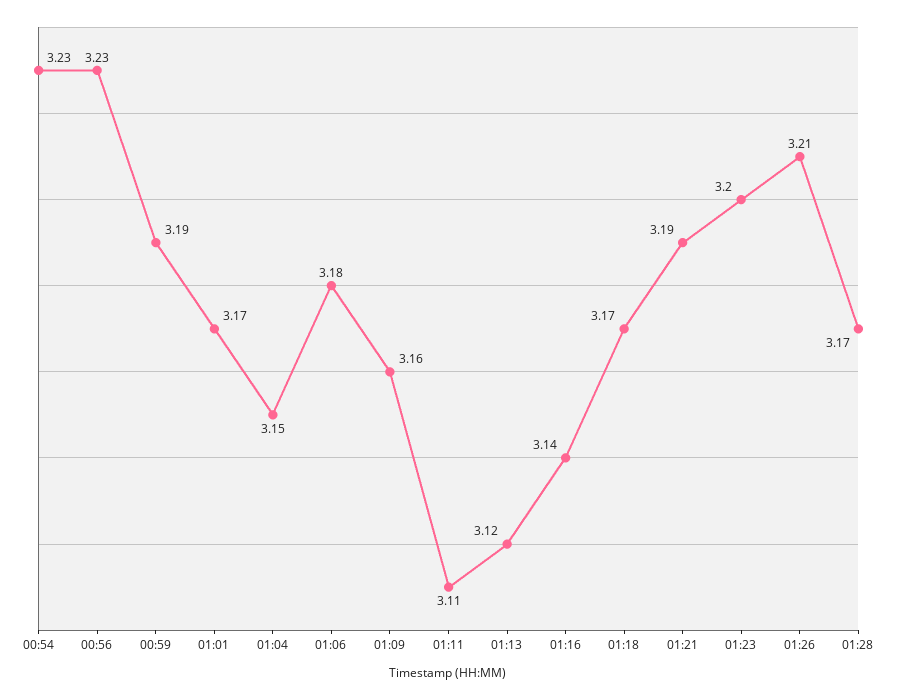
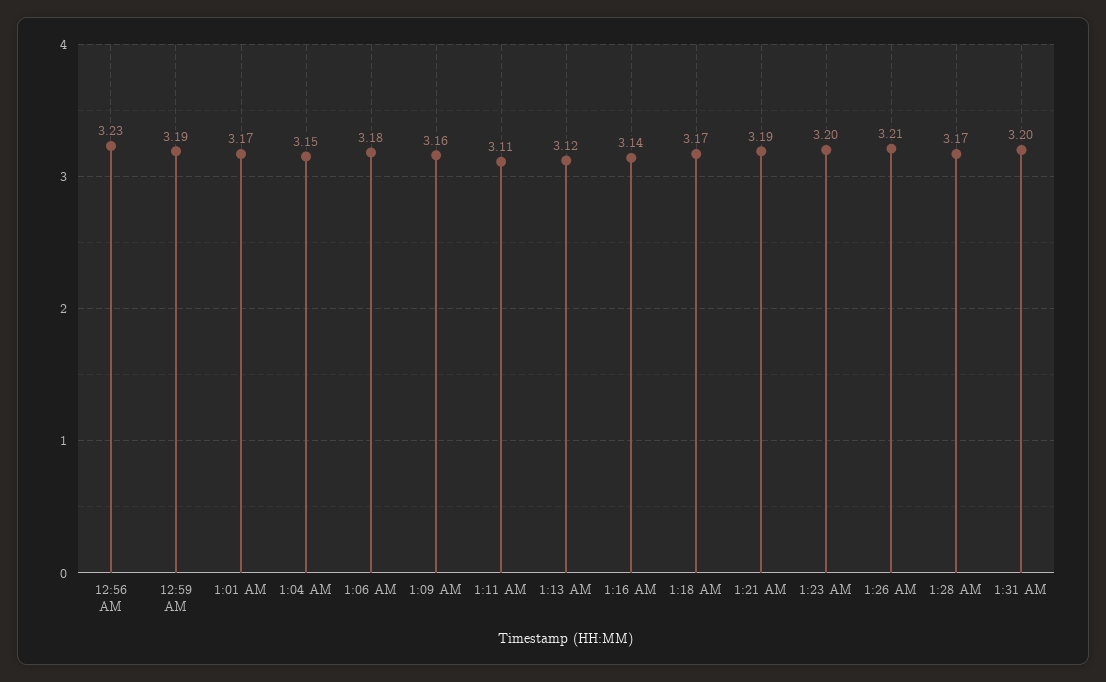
00:54: 3.23 -> none
1:31 AM: none -> 3.2

